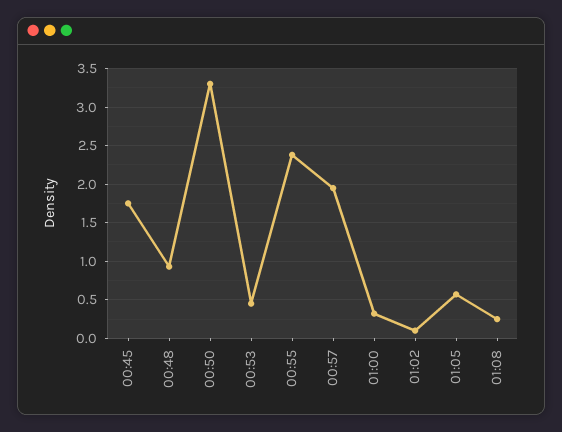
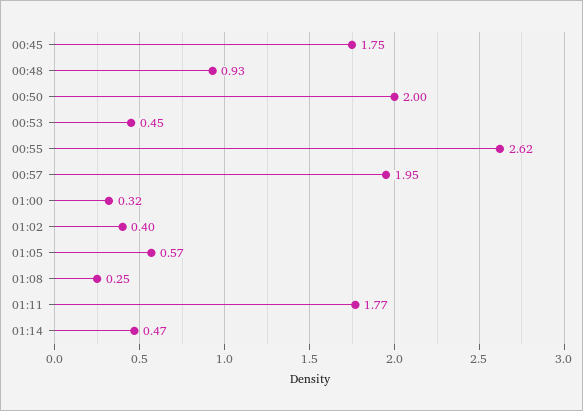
00:50: 3.3 -> 2
00:55: 2.4 -> 2.62
01:02: 0.1 -> 0.4
01:11: none -> 1.77
01:14: none -> 0.47

